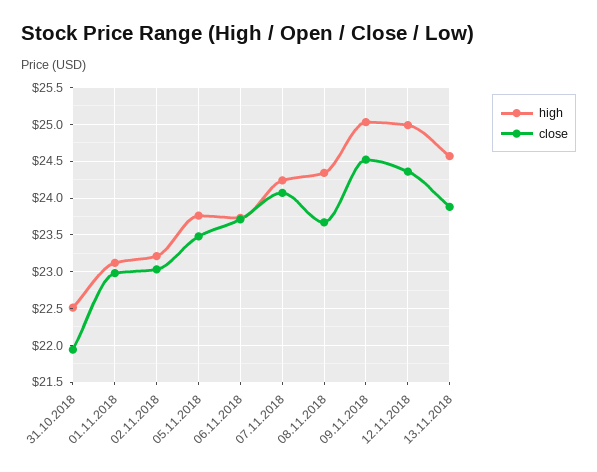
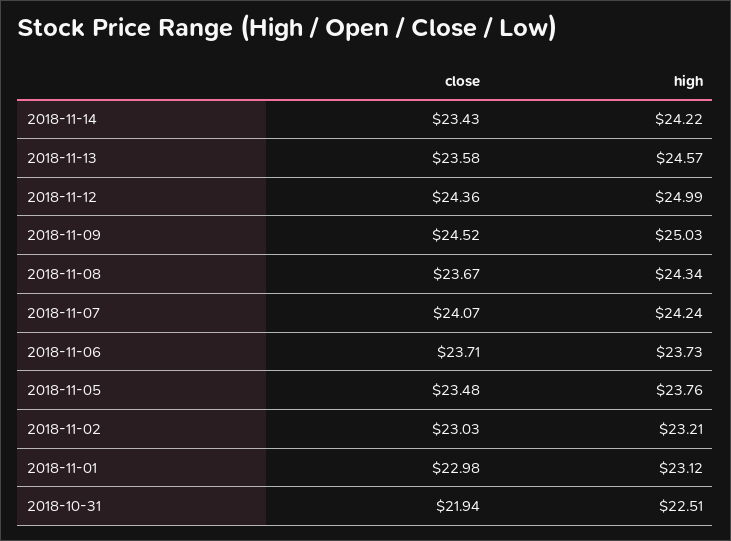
close, 13.11.2018: 23.9 -> 23.58
close, 2018-11-14: none -> 23.43
high, 2018-11-14: none -> 24.22

